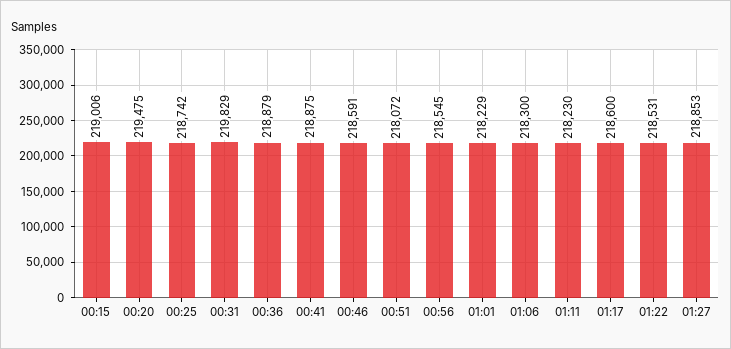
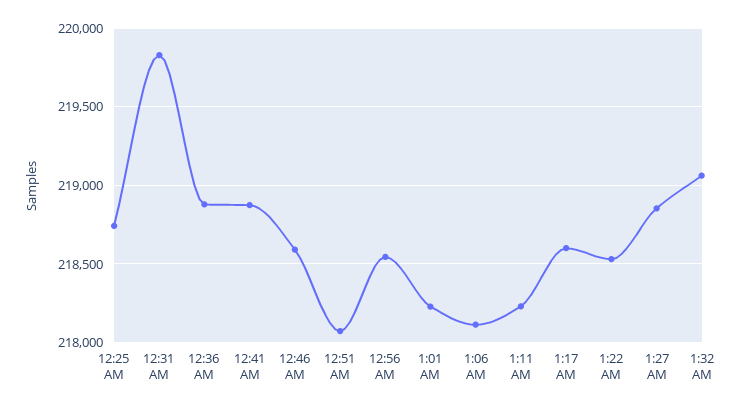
00:15: 219006 -> none
00:20: 219475 -> none
01:06: 218300 -> 218100
1:32 AM: none -> 219050

